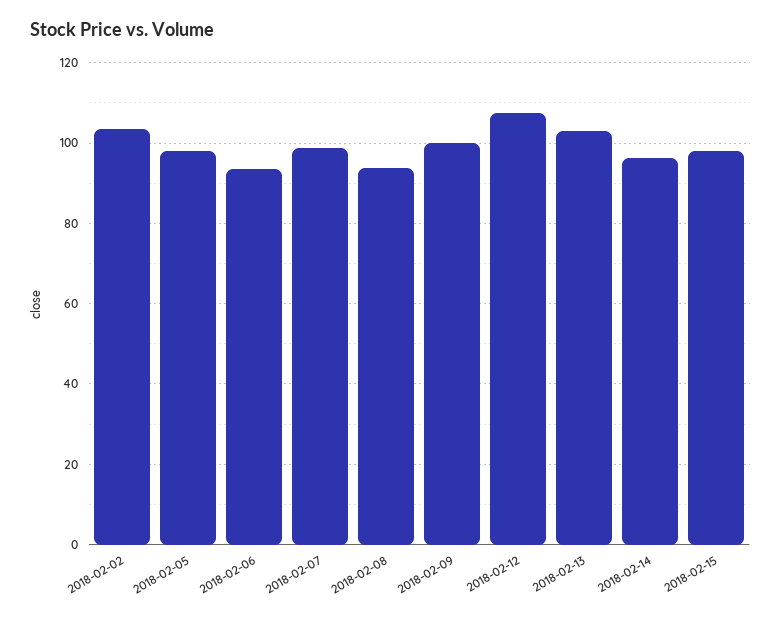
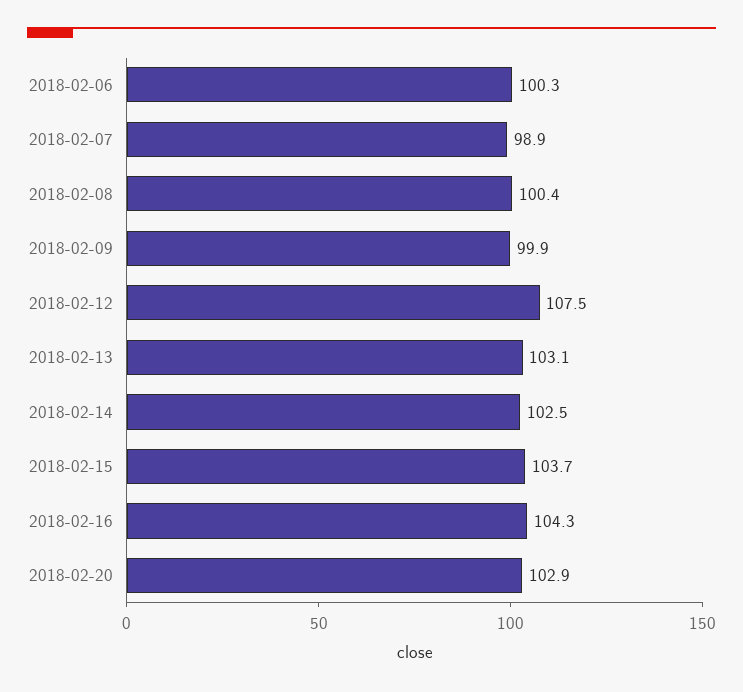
2018-02-02: 104 -> none
2018-02-05: 98 -> none
2018-02-06: 94 -> 100.3
2018-02-08: 94 -> 100.4
2018-02-14: 96 -> 102.5
2018-02-15: 98 -> 103.7
2018-02-16: none -> 104.3
2018-02-20: none -> 102.9

